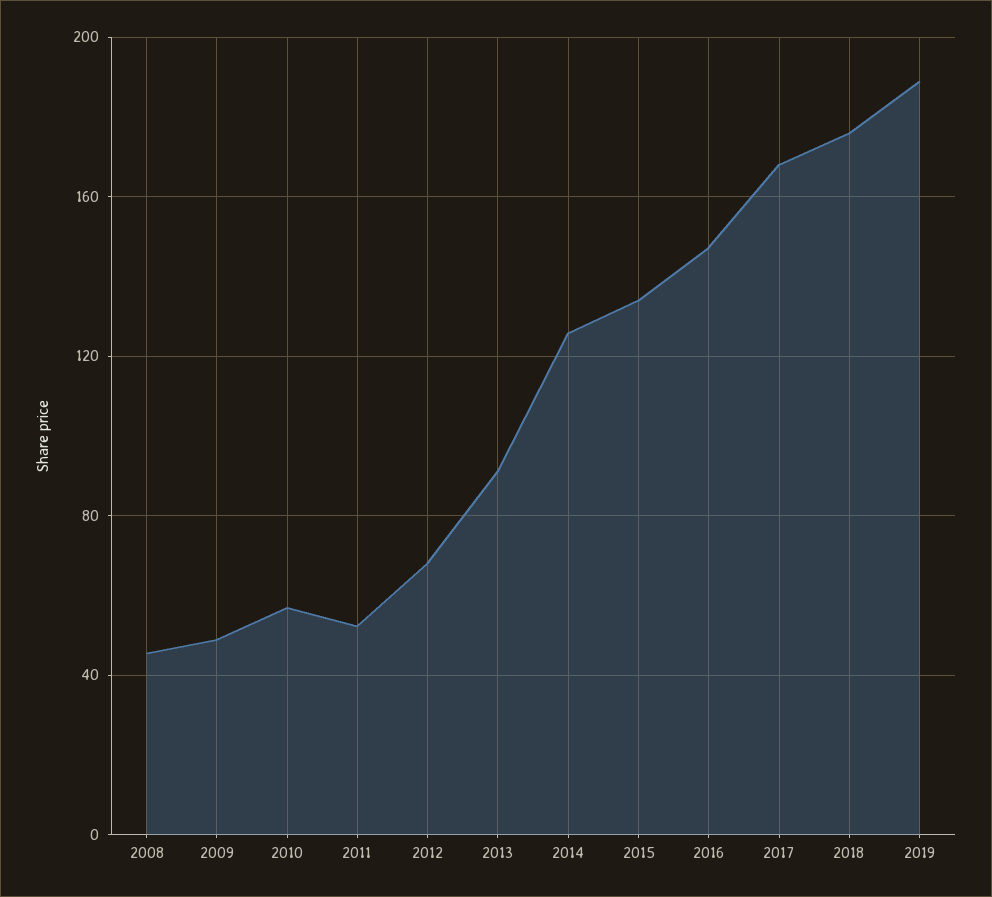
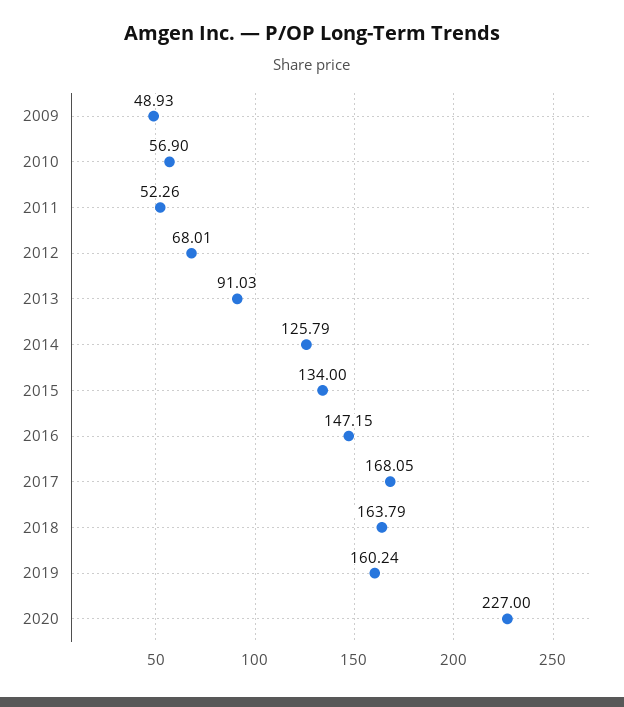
2008: 45 -> none
2018: 175 -> 163.79
2019: 190 -> 160.24
2020: none -> 227

